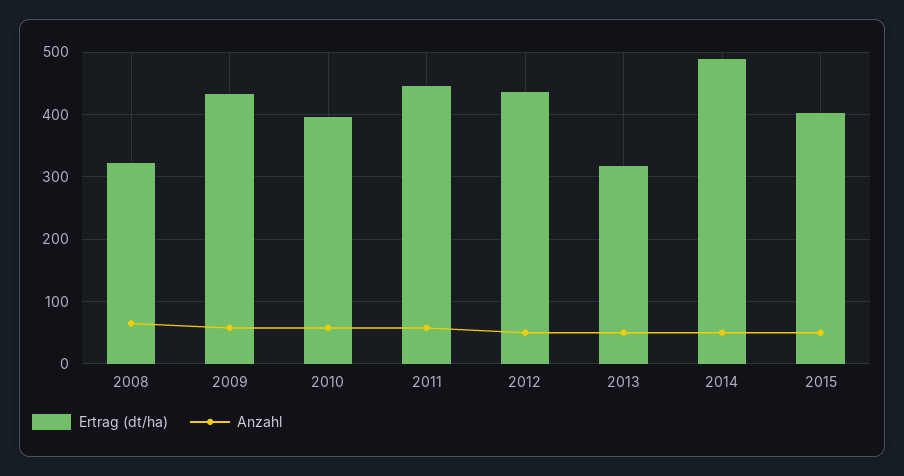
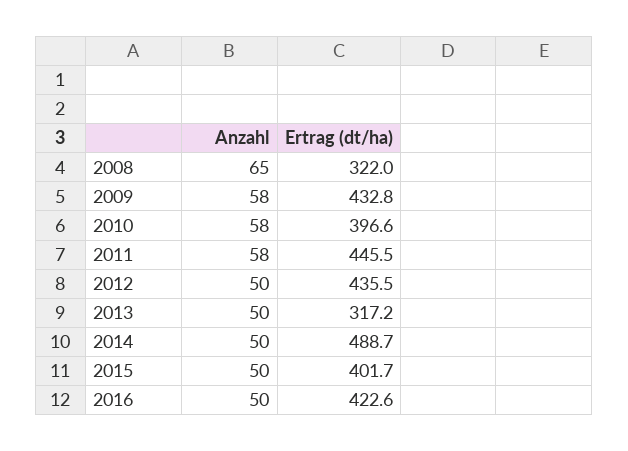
Anzahl, 2016: none -> 50
Ertrag (dt/ha), 2016: none -> 422.6

